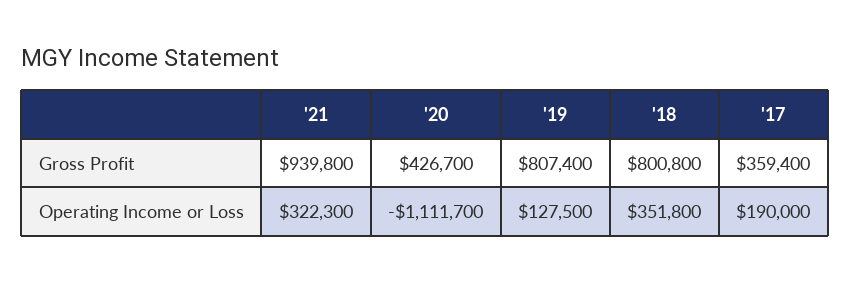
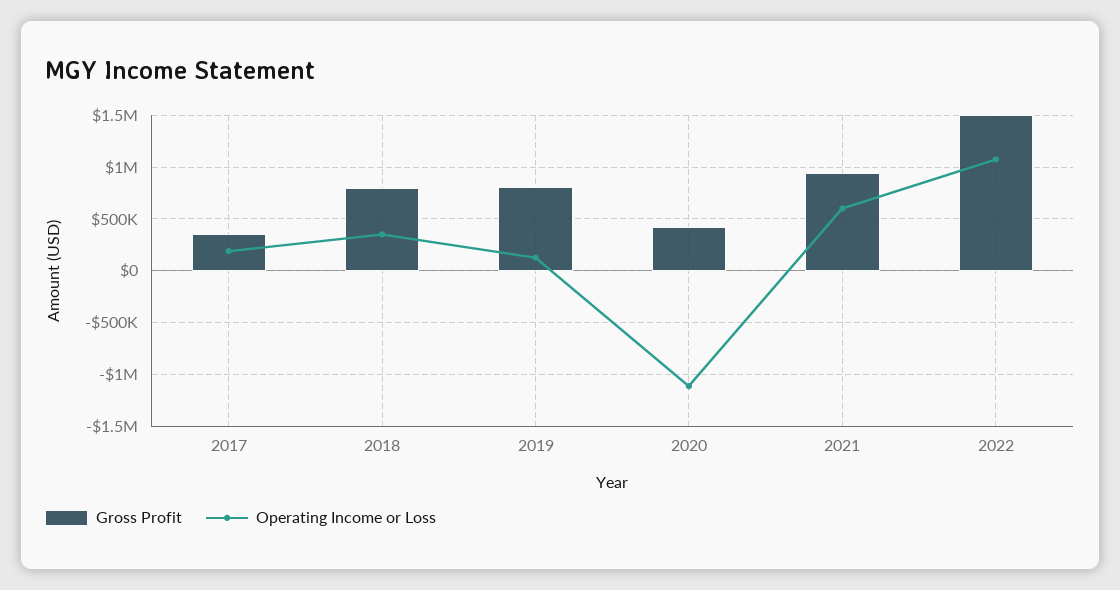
Operating Income or Loss, '21: 322300 -> 600000
Gross Profit, 2022: none -> 1500000
Operating Income or Loss, 2022: none -> 1100000

